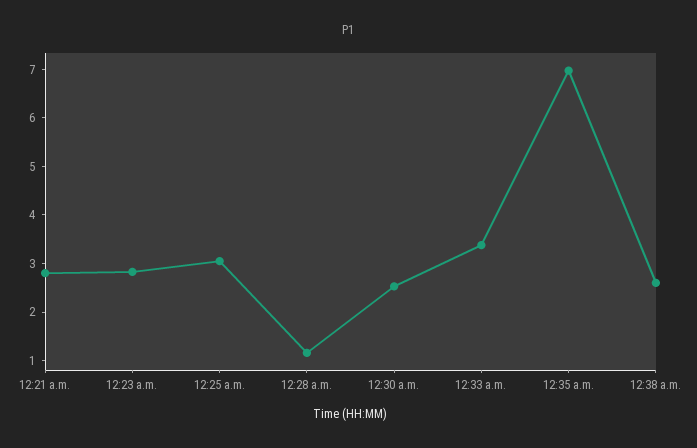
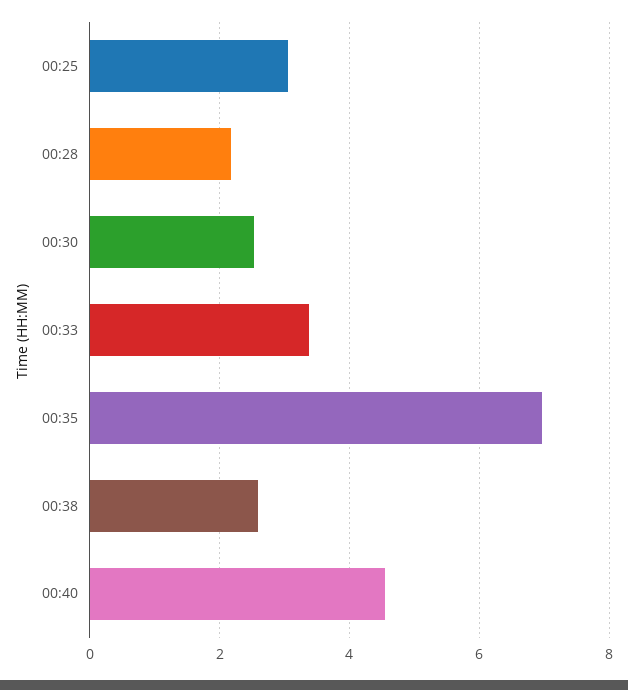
12:21 a.m.: 2.8 -> none
12:23 a.m.: 2.8 -> none
12:28 a.m.: 1.2 -> 2.2
00:40: none -> 4.6

